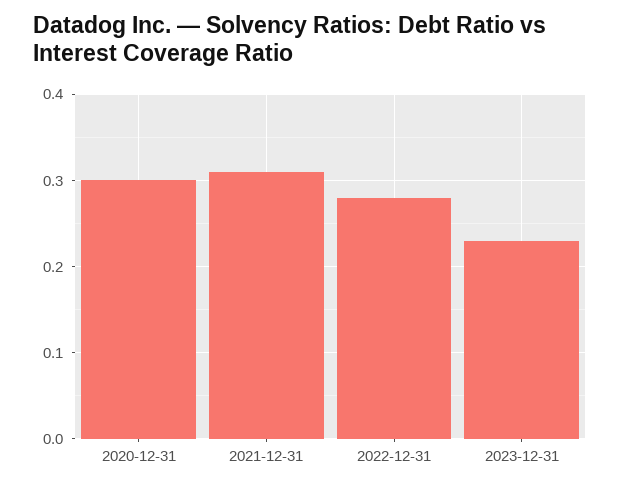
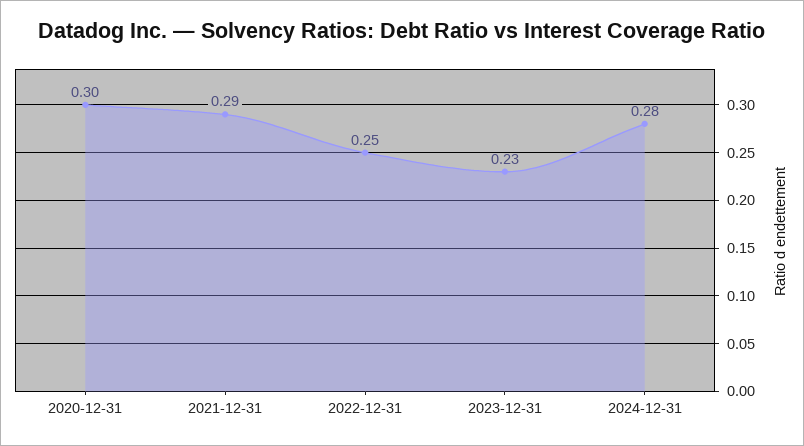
2021-12-31: 0.31 -> 0.29
2022-12-31: 0.28 -> 0.25
2024-12-31: none -> 0.28

